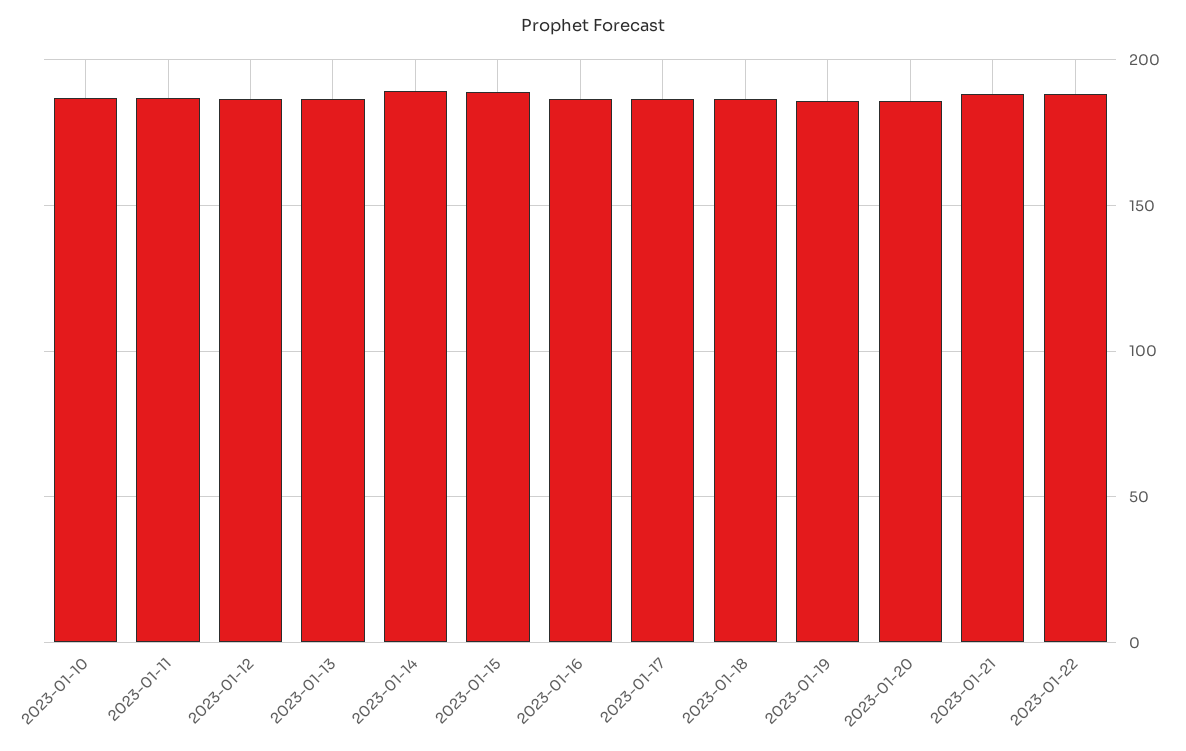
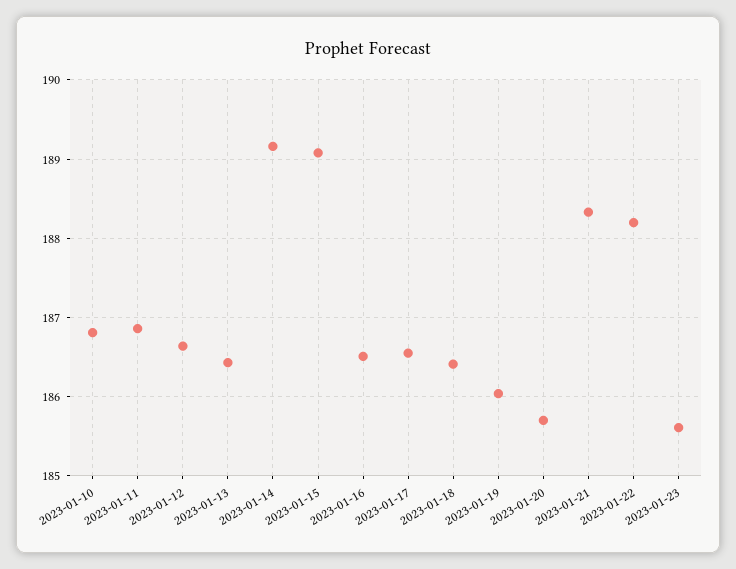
2023-01-23: none -> 185.6

